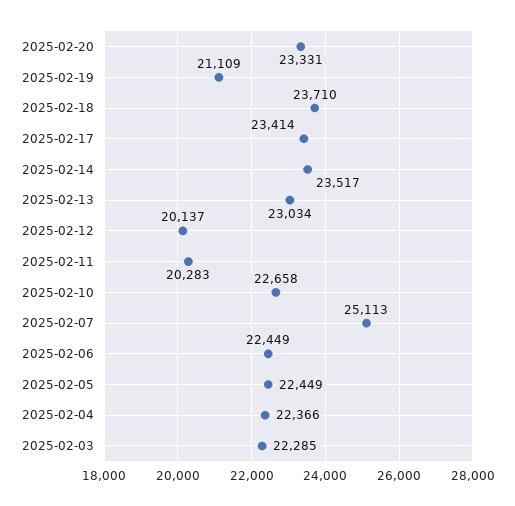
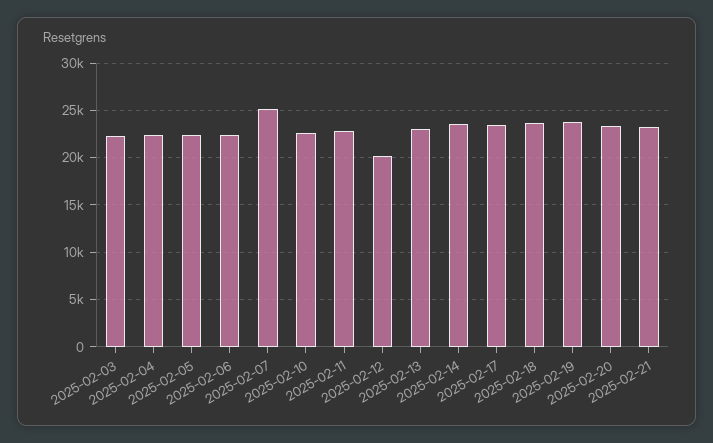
2025-02-19: 21109 -> 24000
2025-02-11: 20283 -> 23000
2025-02-21: none -> 23000

